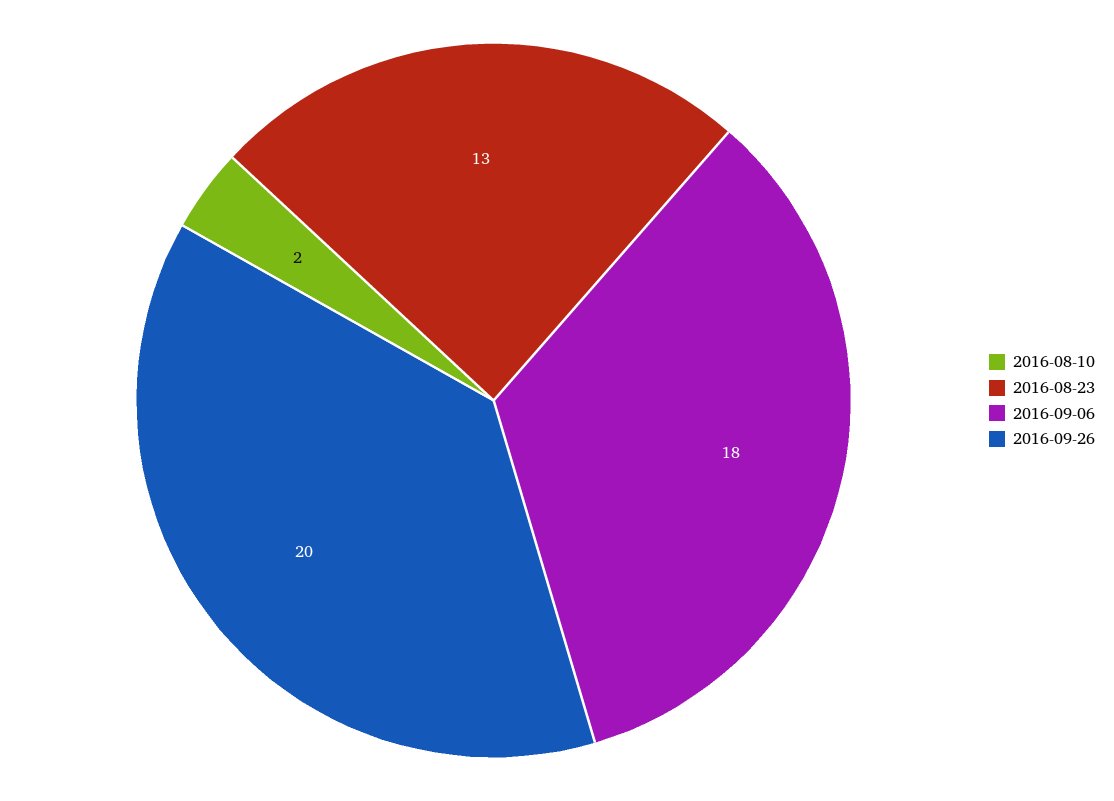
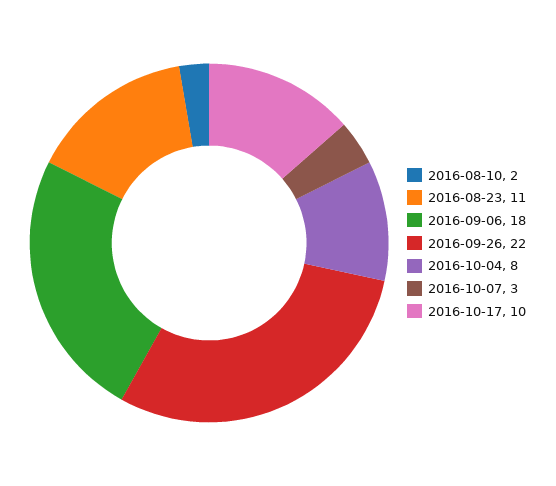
2016-08-23: 13 -> 11
2016-09-26: 20 -> 22
2016-10-04: none -> 8
2016-10-07: none -> 3
2016-10-17: none -> 10

